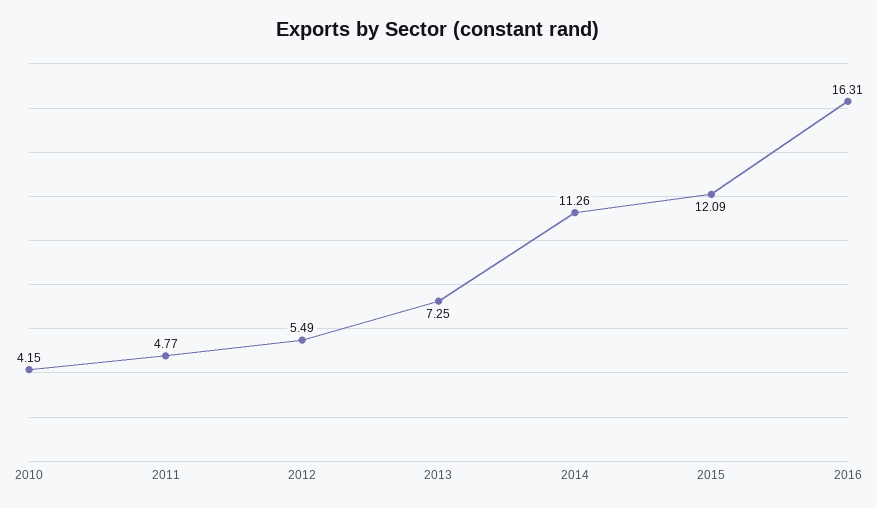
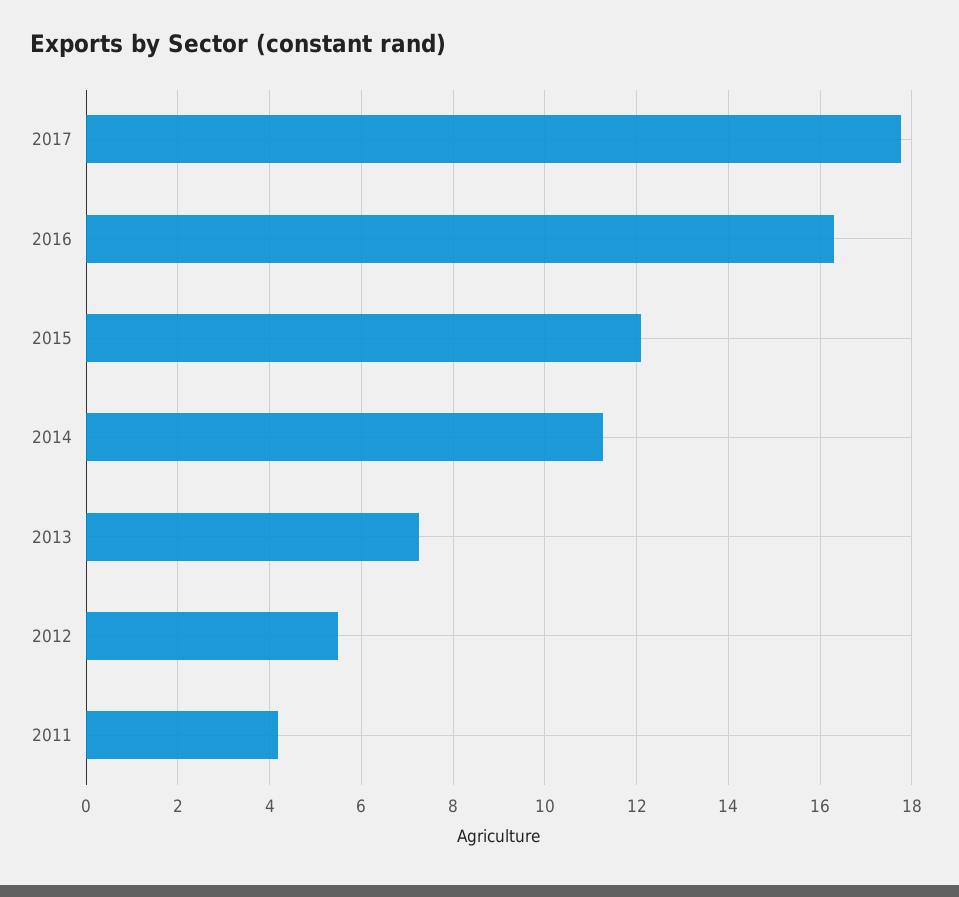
2010: 4.15 -> none
2011: 4.77 -> 4.2
2017: none -> 17.8

